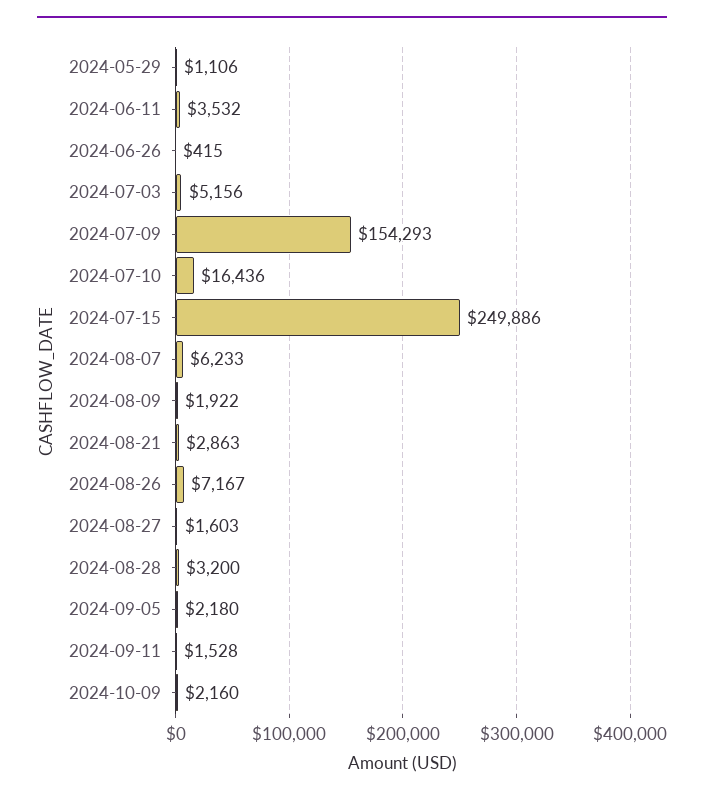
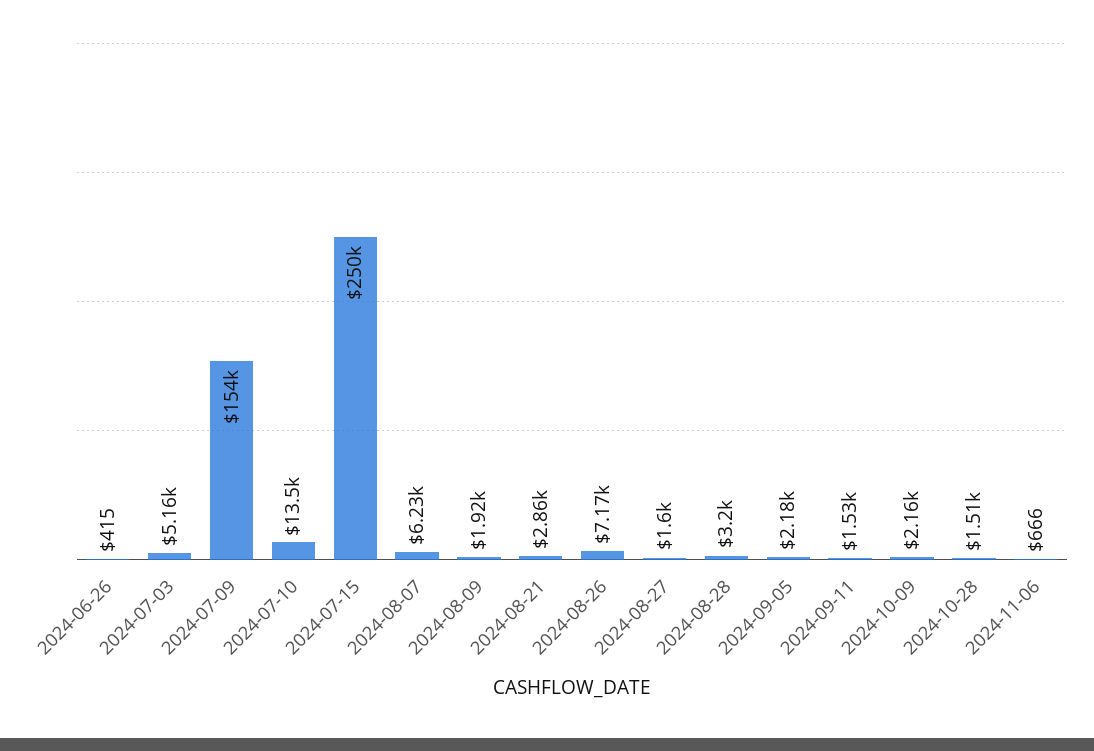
2024-05-29: 1106 -> none
2024-06-11: 3532 -> none
2024-07-10: 16436 -> 13500
2024-10-28: none -> 1510
2024-11-06: none -> 666

